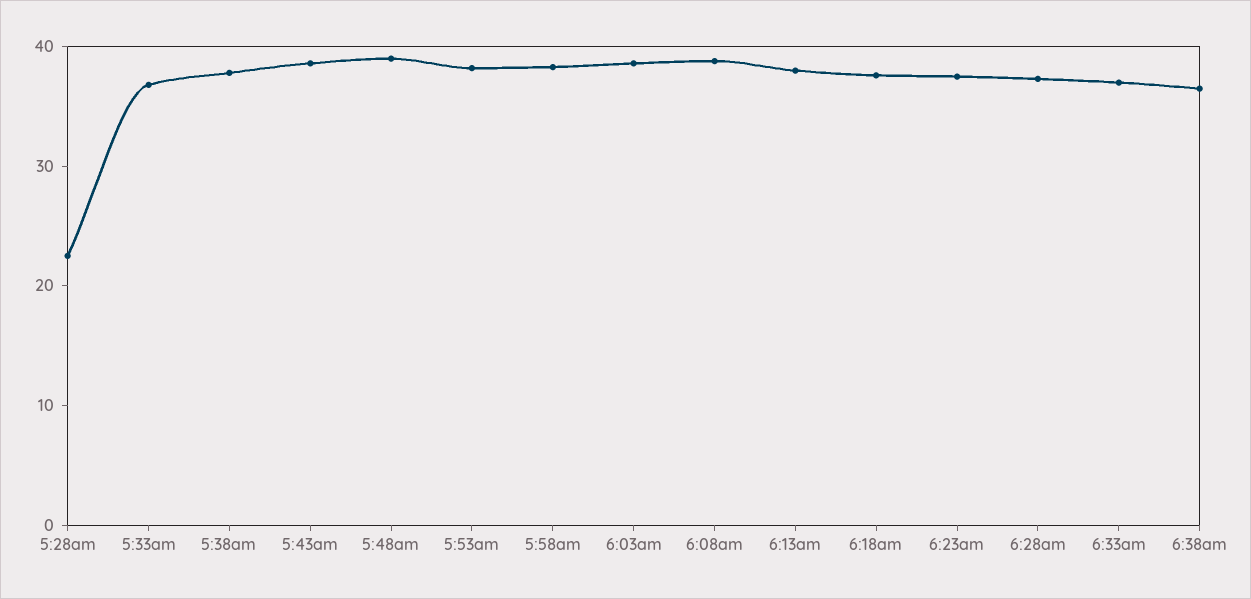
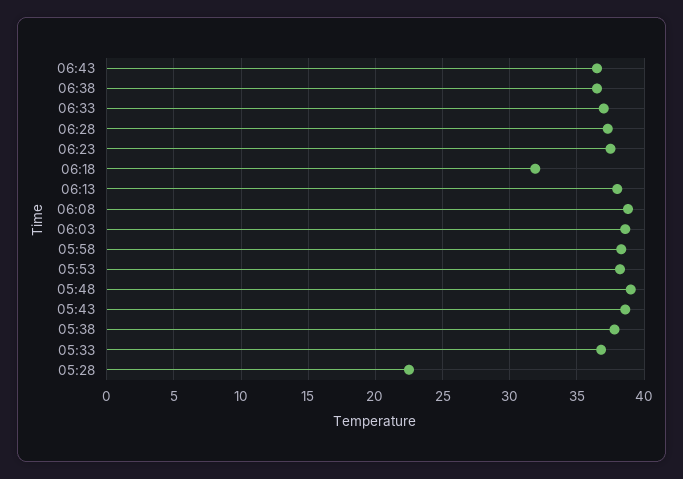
6:18am: 38 -> 32
06:43: none -> 36.5

